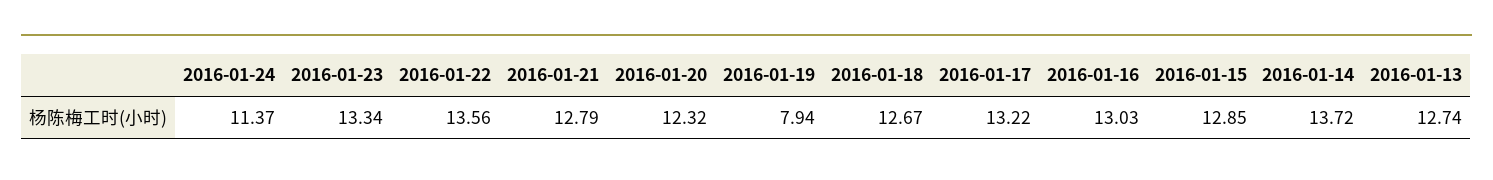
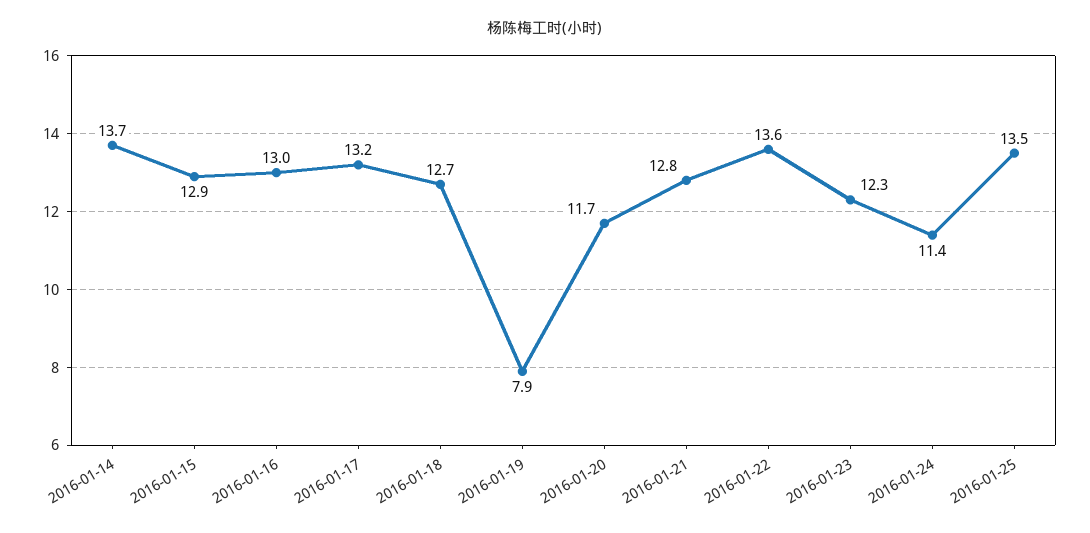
2016-01-23: 13.34 -> 12.3
2016-01-20: 12.32 -> 11.7
2016-01-13: 12.74 -> none
2016-01-25: none -> 13.5

